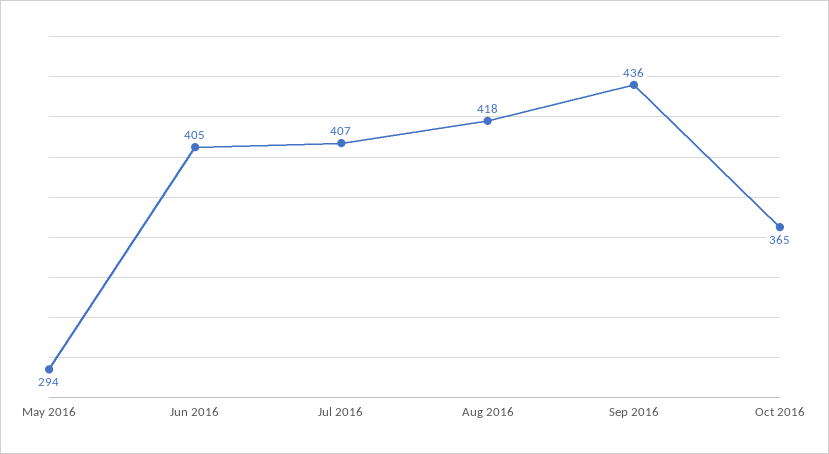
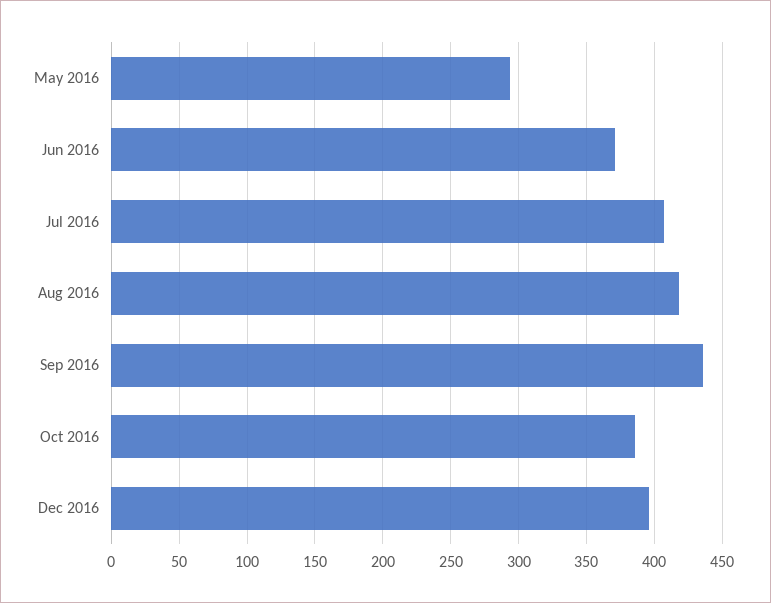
Jun 2016: 405 -> 370
Oct 2016: 365 -> 385
Dec 2016: none -> 395

